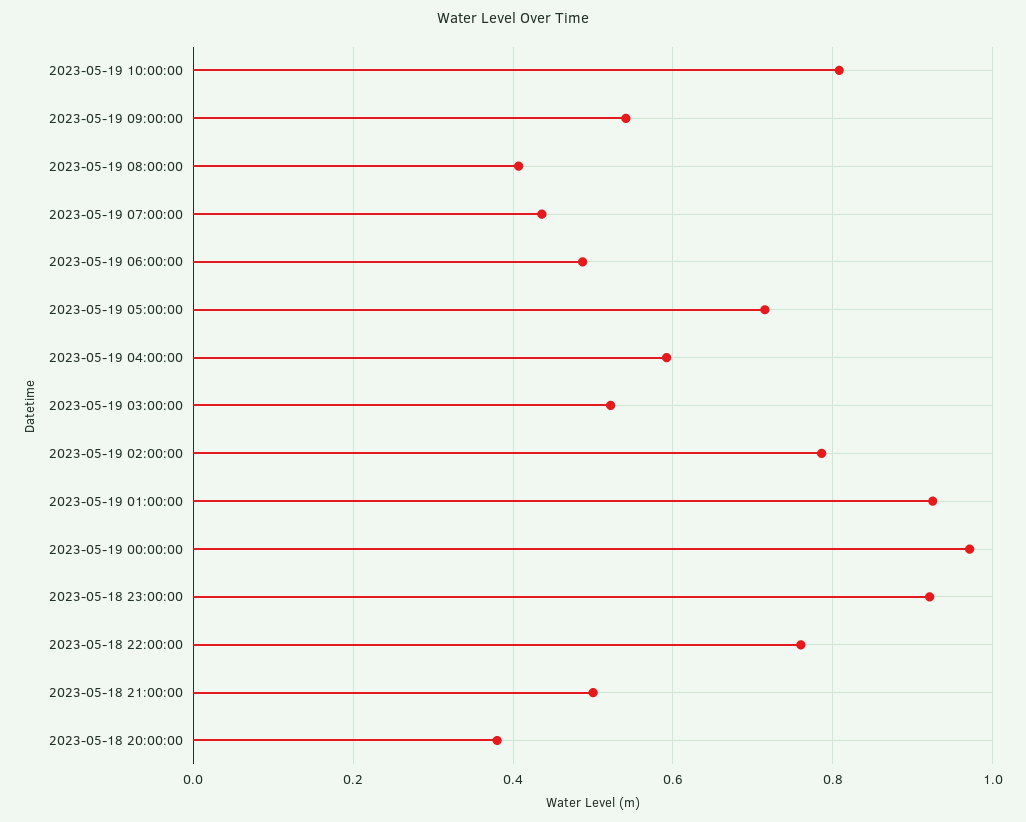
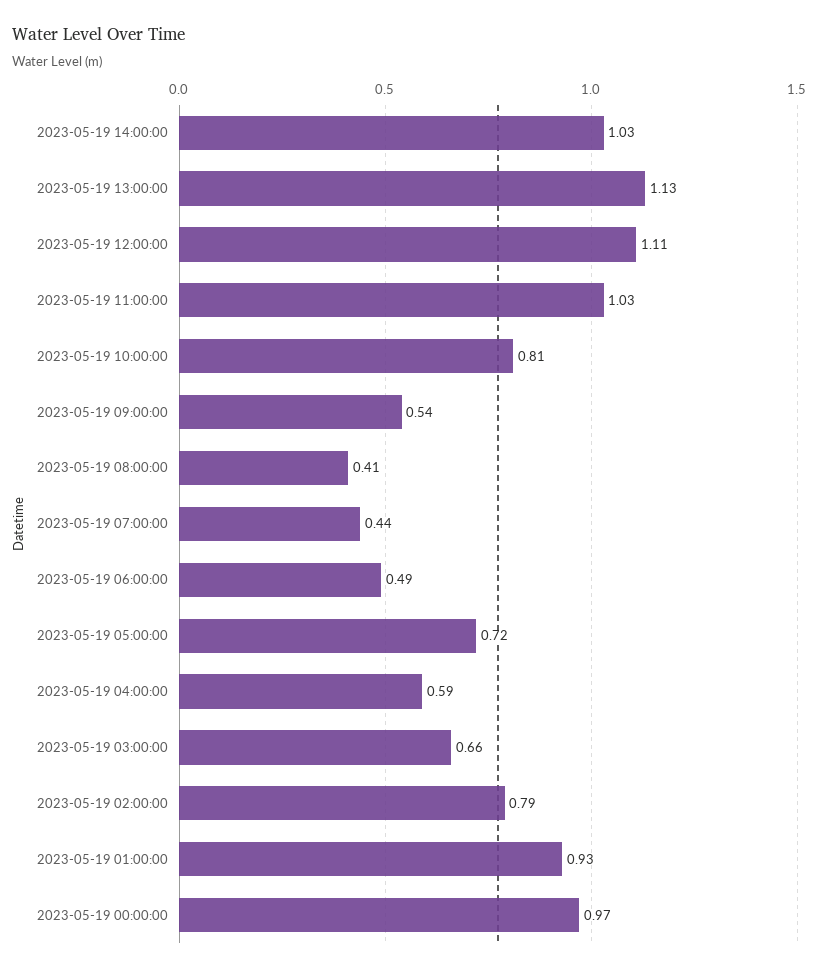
2023-05-19 03:00:00: 0.52 -> 0.66
2023-05-18 23:00:00: 0.92 -> none
2023-05-18 22:00:00: 0.76 -> none
2023-05-18 21:00:00: 0.5 -> none
2023-05-18 20:00:00: 0.38 -> none
2023-05-19 14:00:00: none -> 1.03
2023-05-19 13:00:00: none -> 1.13
2023-05-19 12:00:00: none -> 1.11
2023-05-19 11:00:00: none -> 1.03

